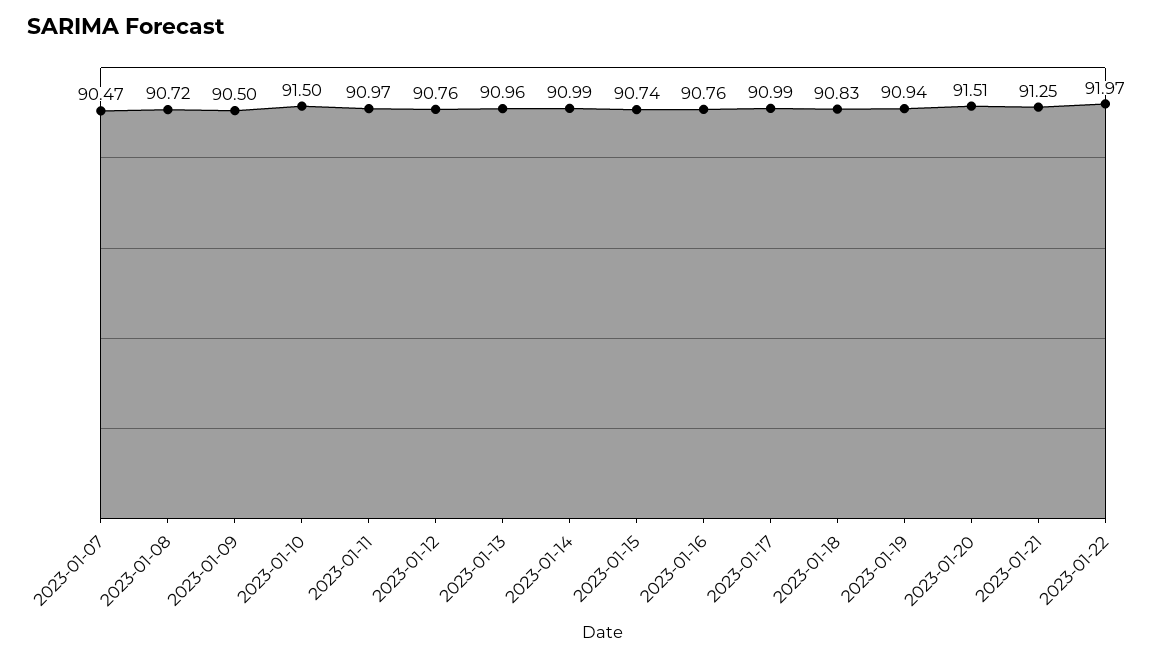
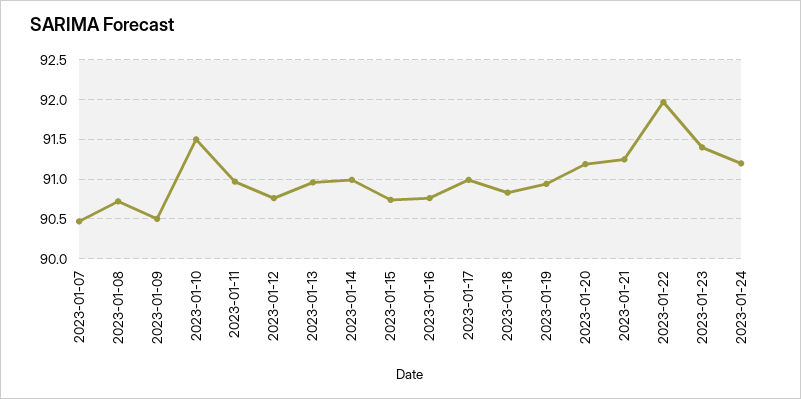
2023-01-20: 91.51 -> 91.2
2023-01-23: none -> 91.4
2023-01-24: none -> 91.2

